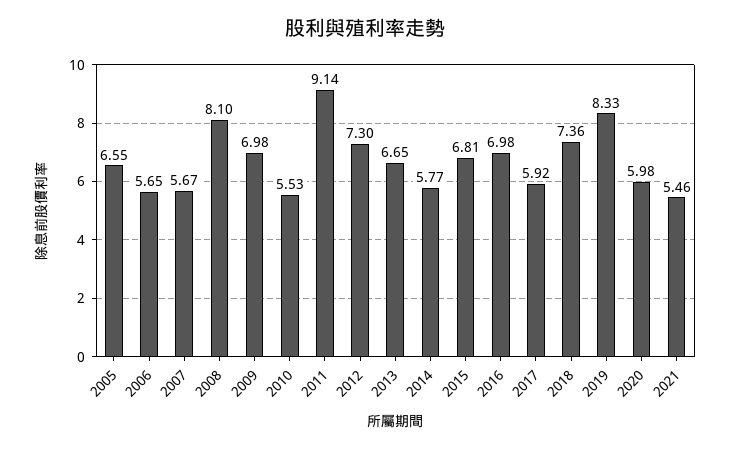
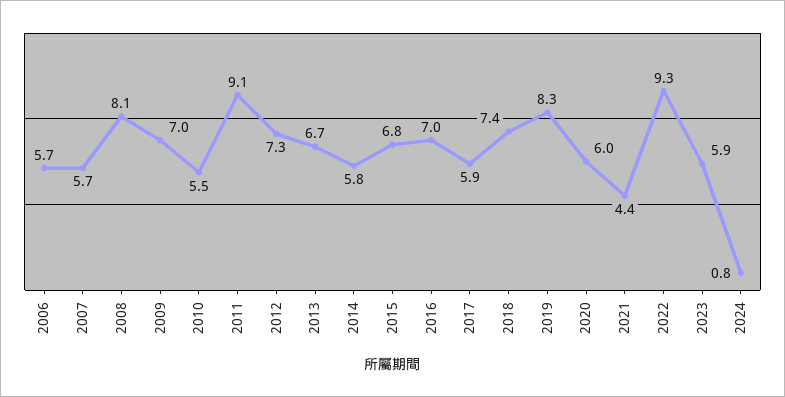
2005: 6.55 -> none
2021: 5.46 -> 4.4
2022: none -> 9.3
2023: none -> 5.9
2024: none -> 0.8

